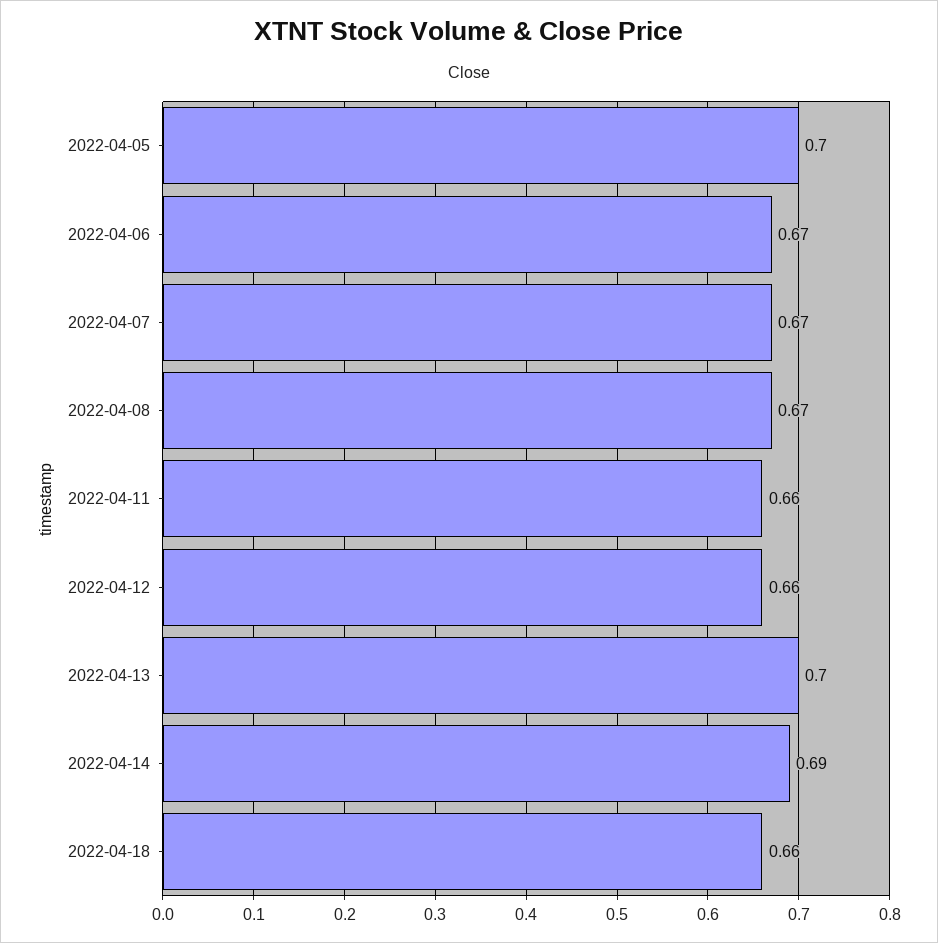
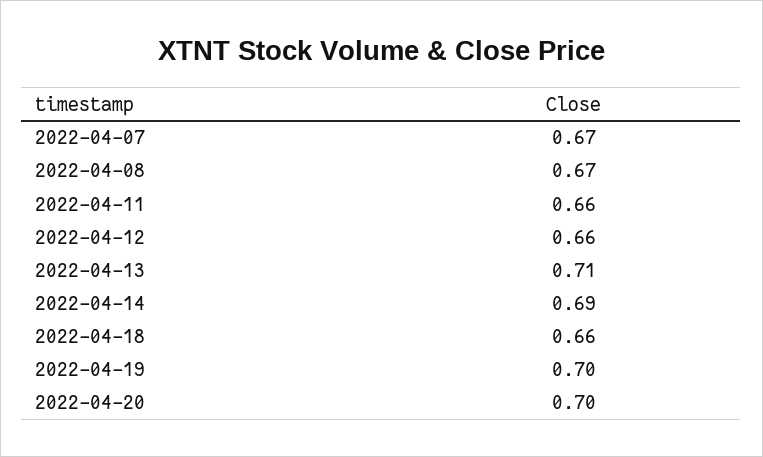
2022-04-05: 0.7 -> none
2022-04-06: 0.67 -> none
2022-04-13: 0.7 -> 0.71
2022-04-19: none -> 0.7
2022-04-20: none -> 0.7

